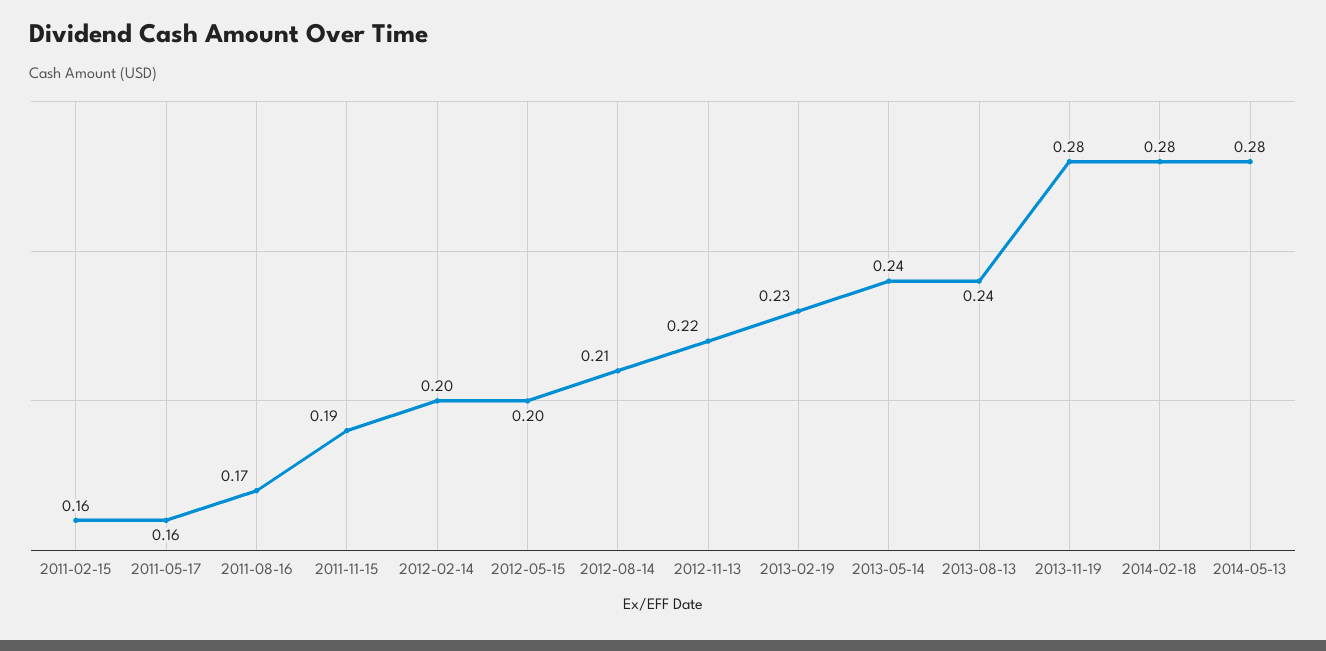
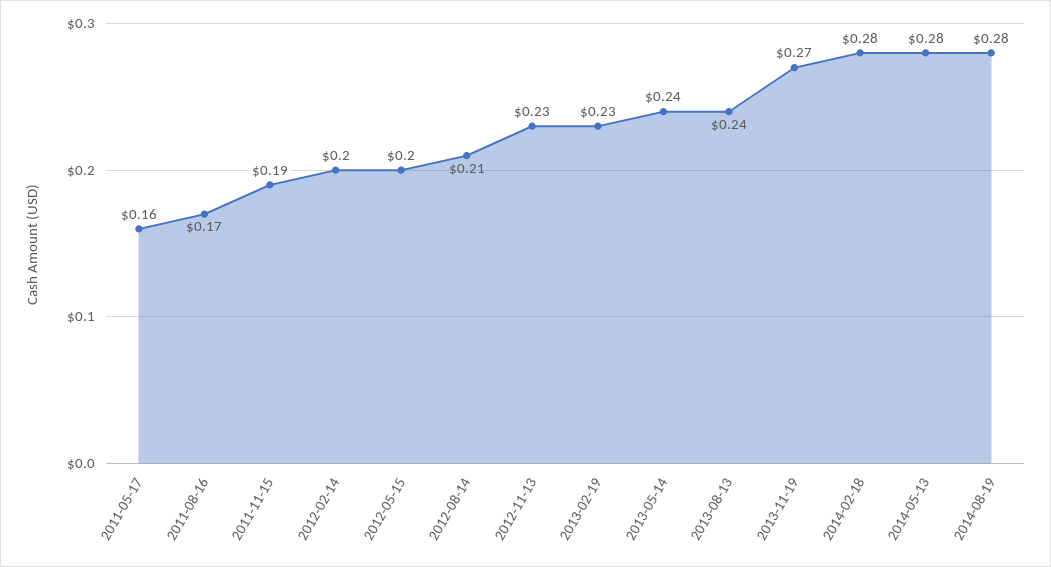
2011-02-15: 0.16 -> none
2012-11-13: 0.22 -> 0.23
2013-11-19: 0.28 -> 0.27
2014-08-19: none -> 0.28

